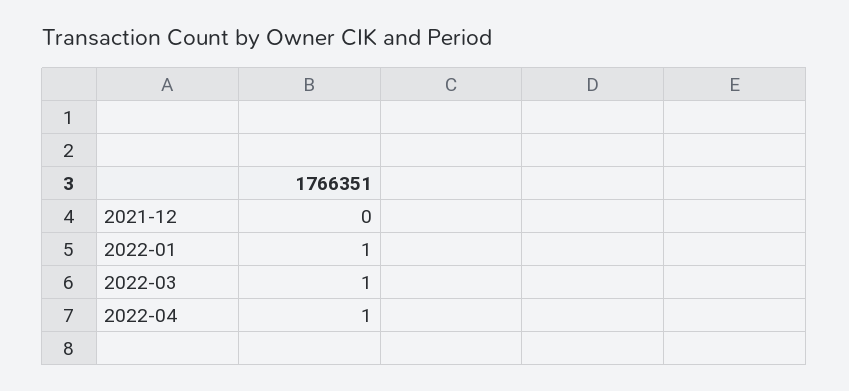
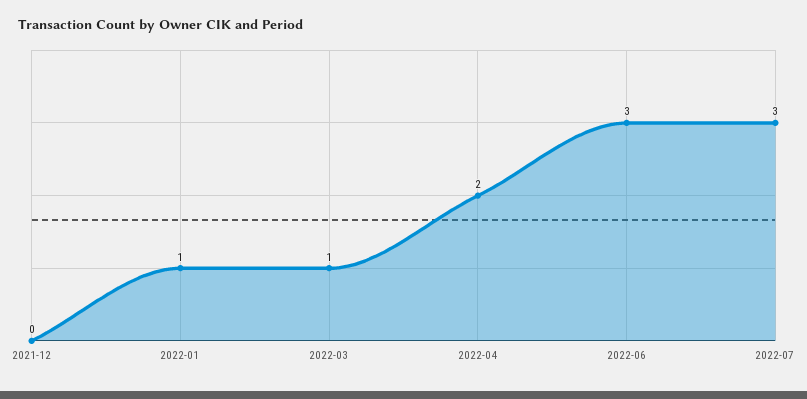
2022-04: 1 -> 2
2022-06: none -> 3
2022-07: none -> 3

